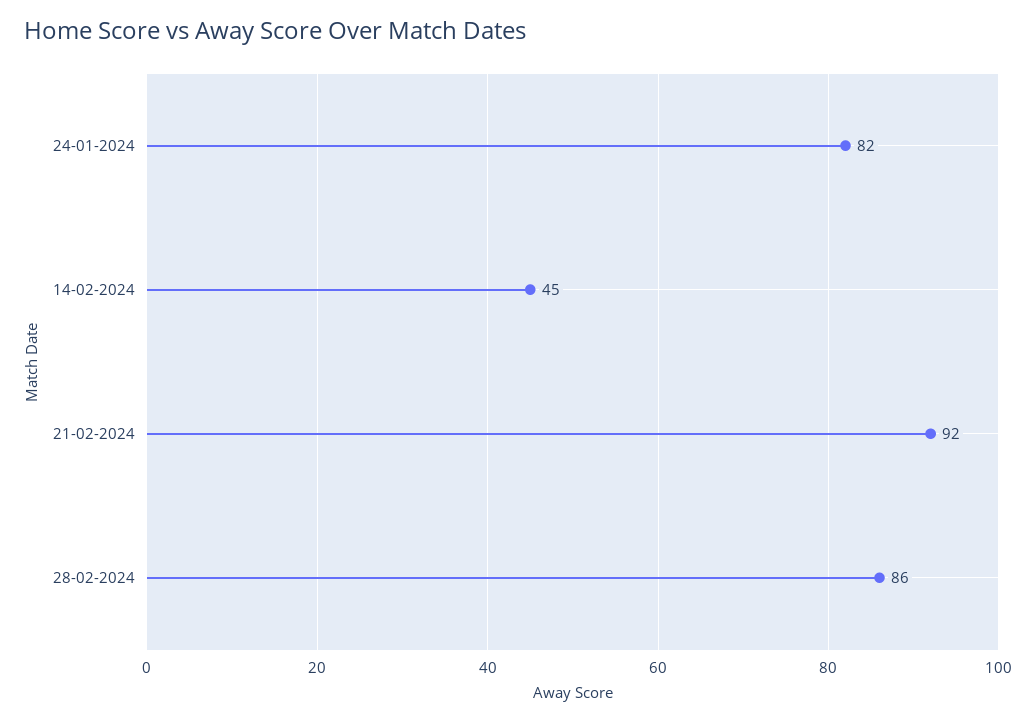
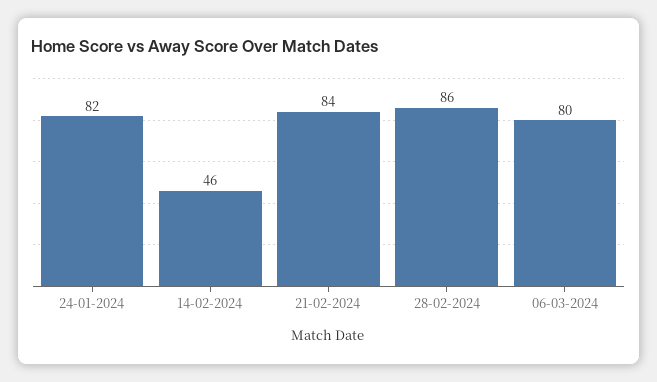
14-02-2024: 45 -> 46
21-02-2024: 92 -> 84
06-03-2024: none -> 80

